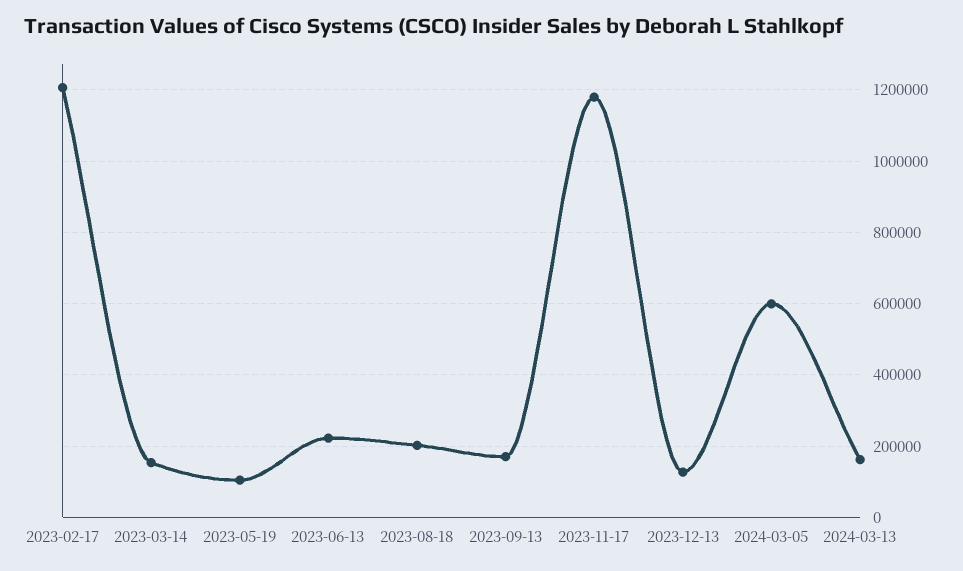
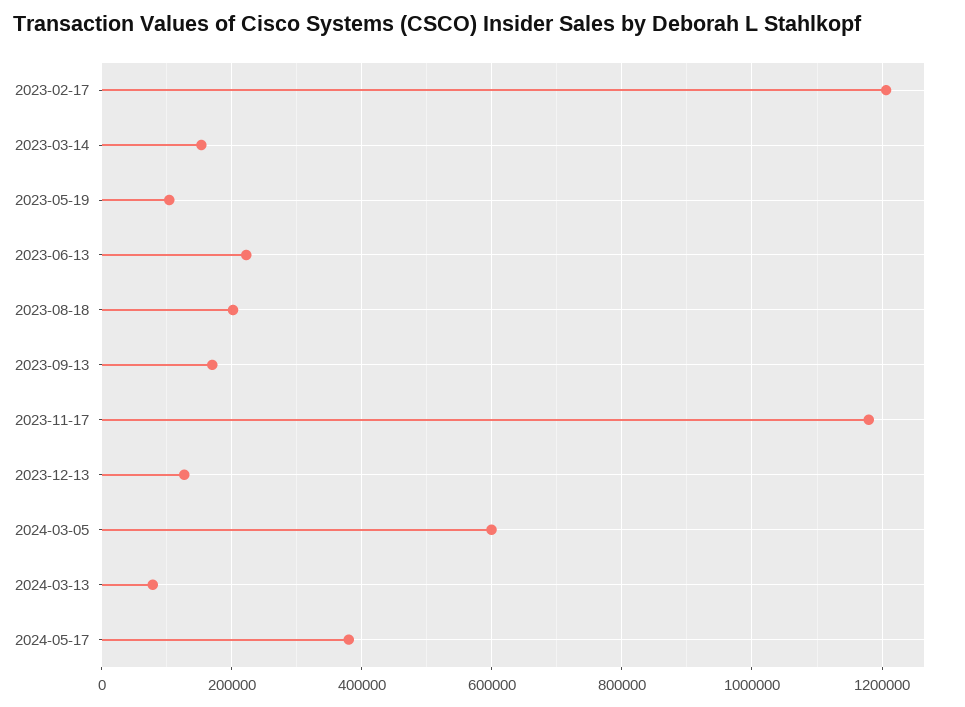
2024-03-13: 160000 -> 80000
2024-05-17: none -> 380000

